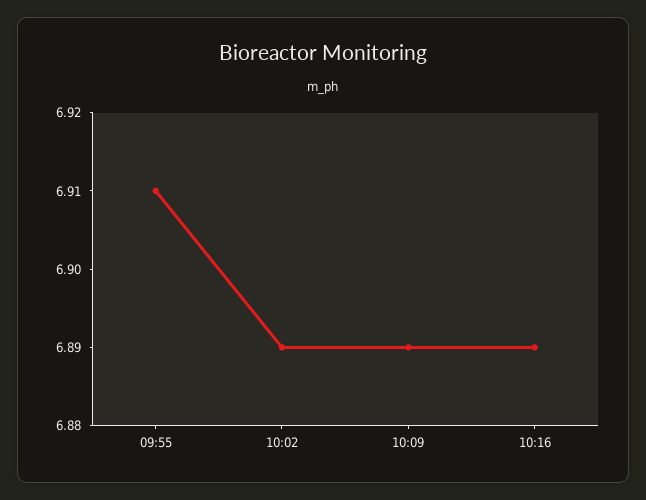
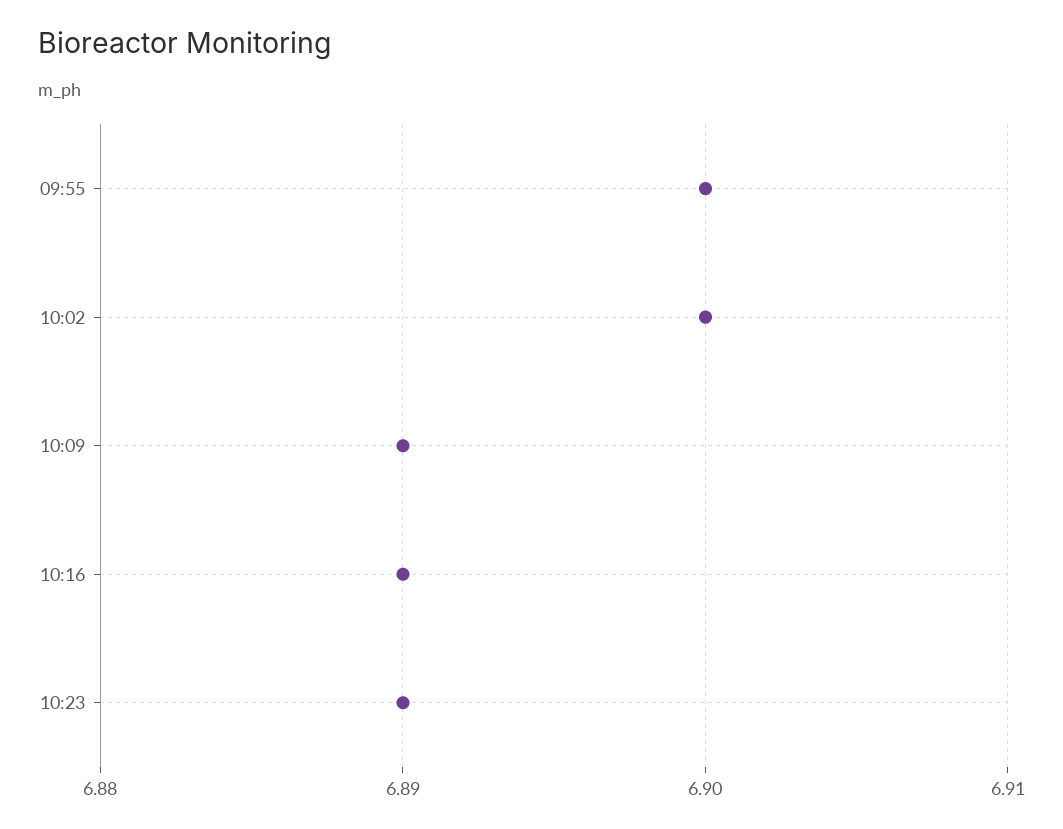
09:55: 6.91 -> 6.9
10:02: 6.89 -> 6.9
10:23: none -> 6.89

